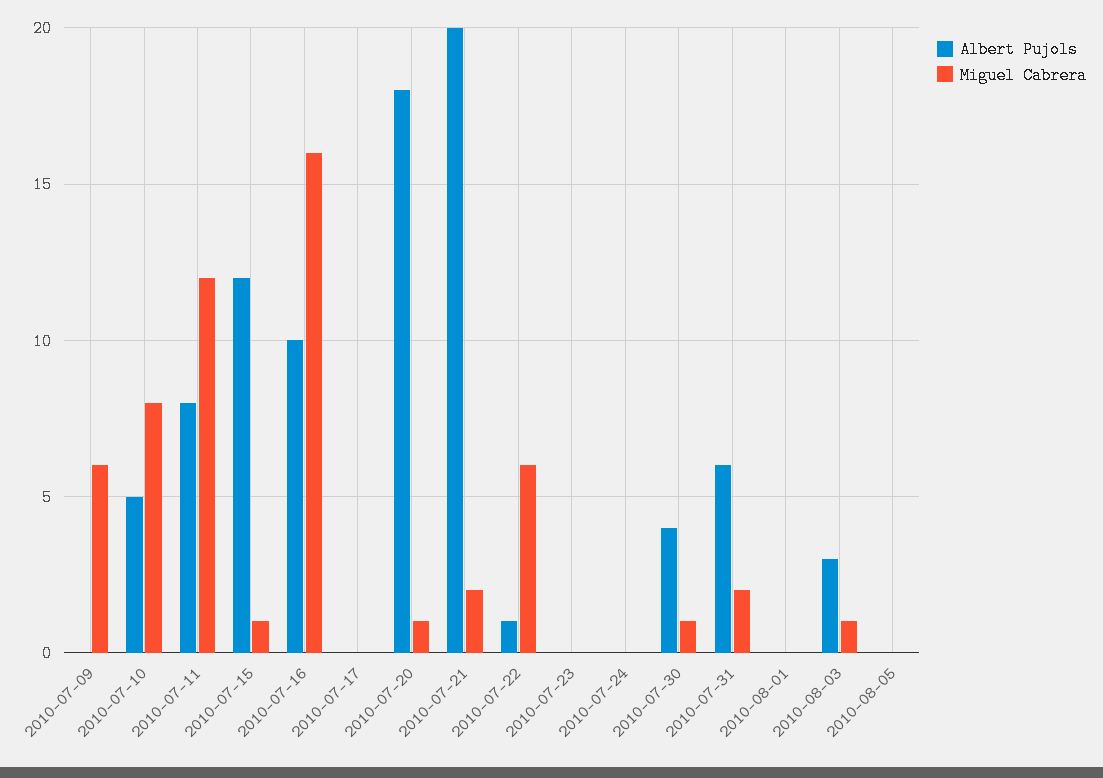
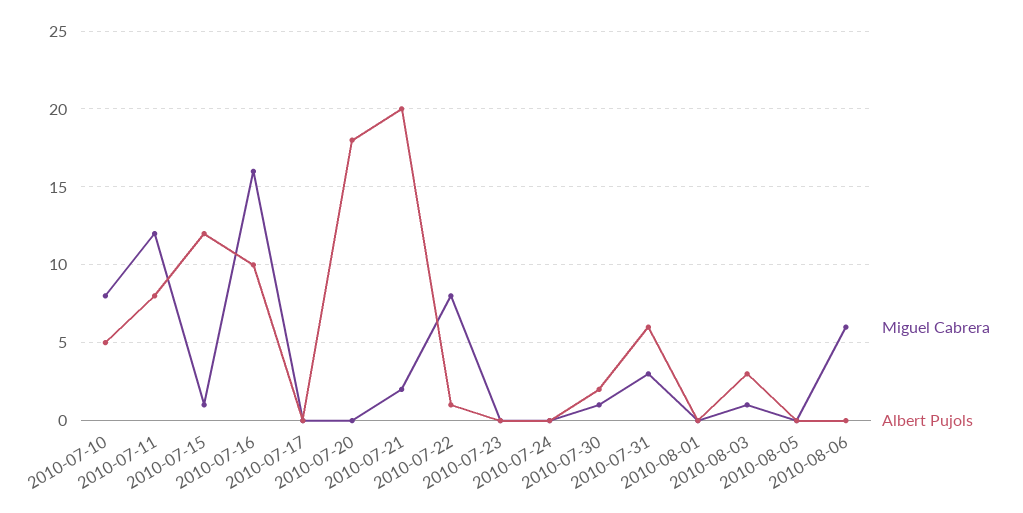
Albert Pujols, 2010-07-09: 0 -> none
Miguel Cabrera, 2010-07-09: 6 -> none
Miguel Cabrera, 2010-07-20: 1 -> 0
Miguel Cabrera, 2010-07-22: 6 -> 8
Albert Pujols, 2010-07-30: 4 -> 2
Miguel Cabrera, 2010-07-31: 2 -> 3
Miguel Cabrera, 2010-08-06: none -> 6
Albert Pujols, 2010-08-06: none -> 0

